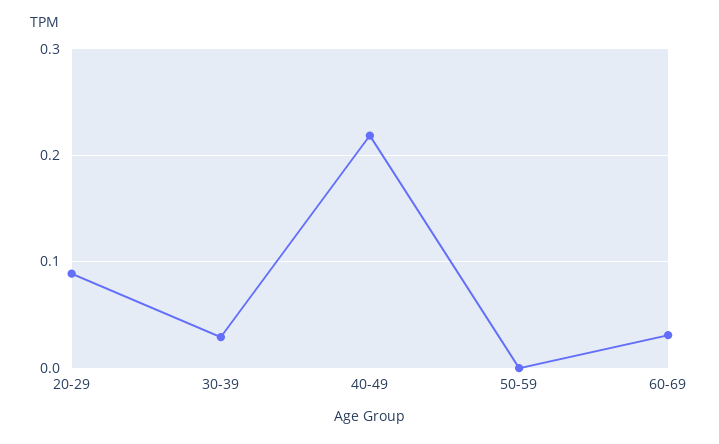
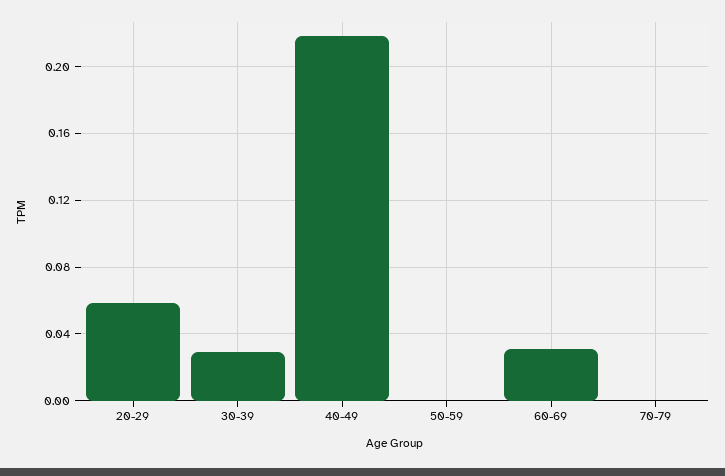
20-29: 0.09 -> 0.06
70-79: none -> 0

